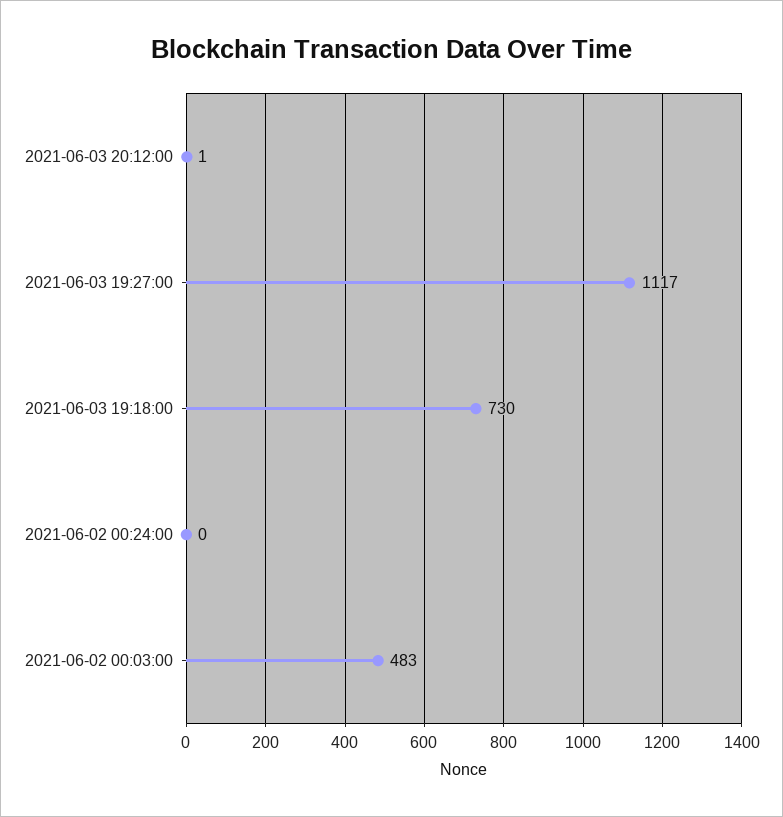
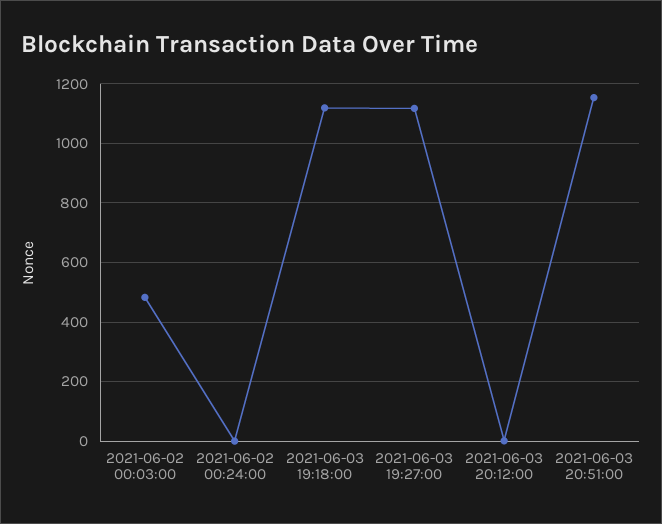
2021-06-03 19:18:00: 730 -> 1125
2021-06-03 20:51:00: none -> 1150

